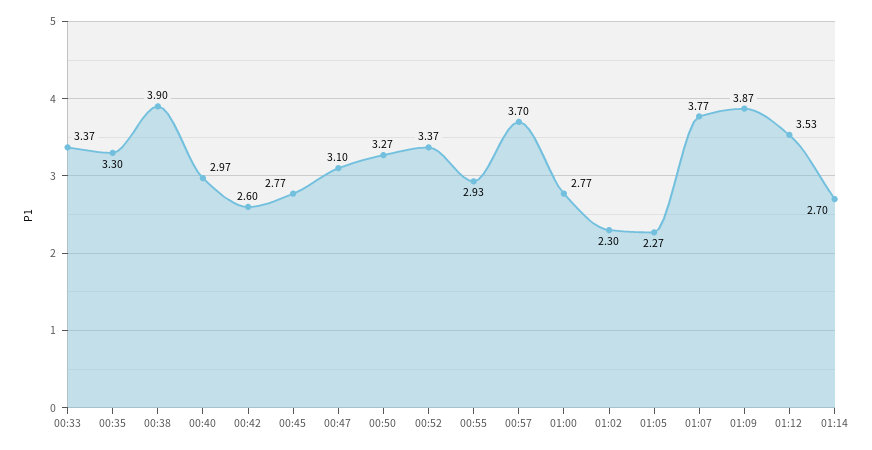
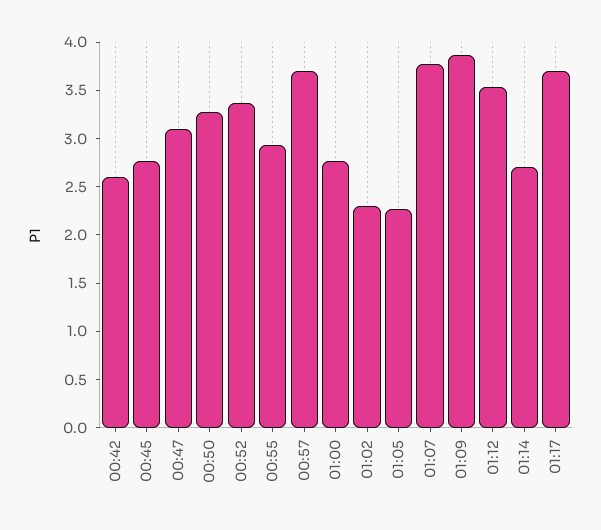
00:33: 3.37 -> none
00:35: 3.3 -> none
00:38: 3.9 -> none
00:40: 2.97 -> none
01:17: none -> 3.7

